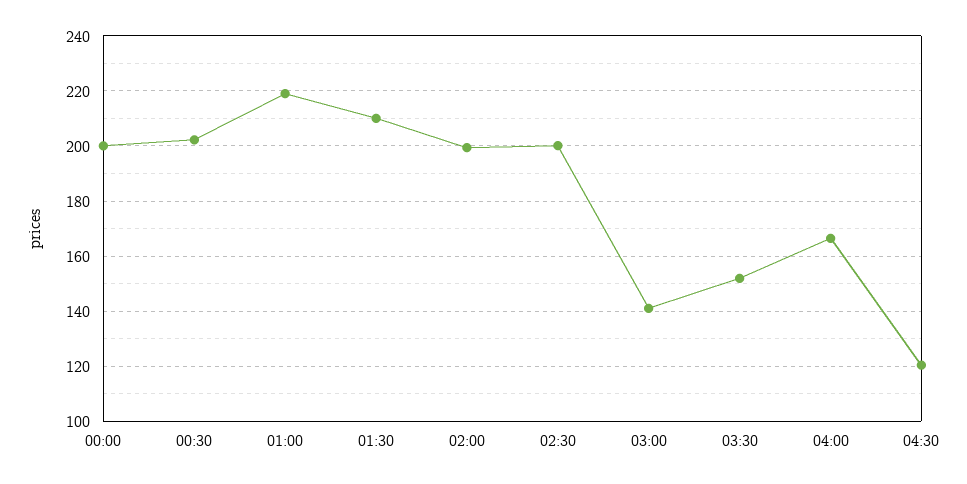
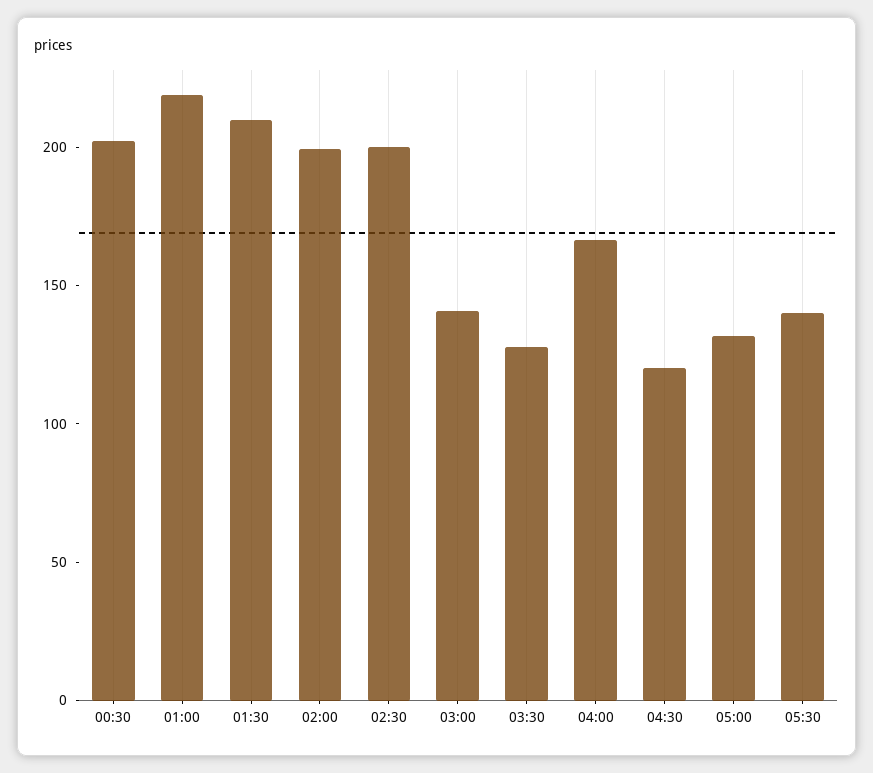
00:00: 200 -> none
03:30: 152.5 -> 130
05:00: none -> 130
05:30: none -> 140

